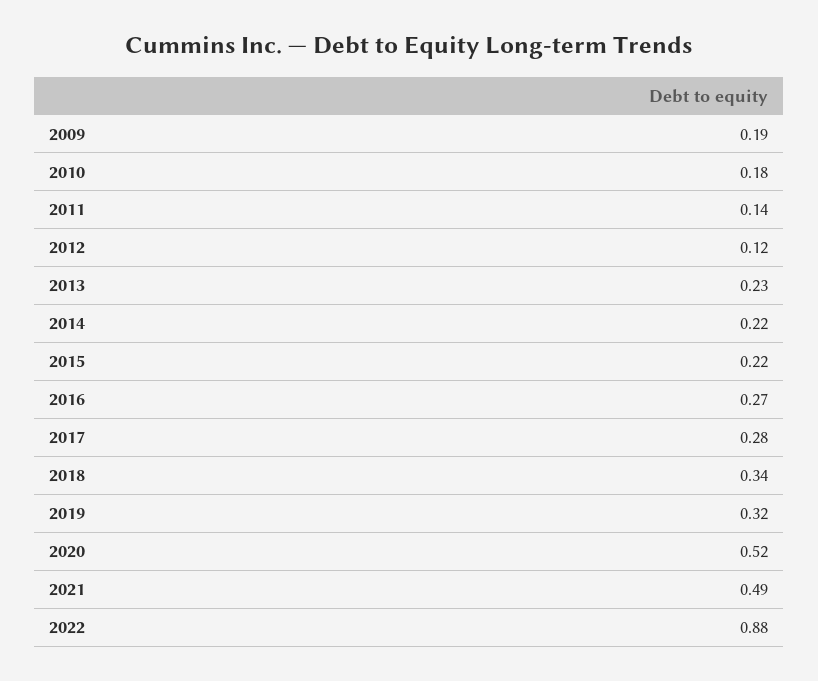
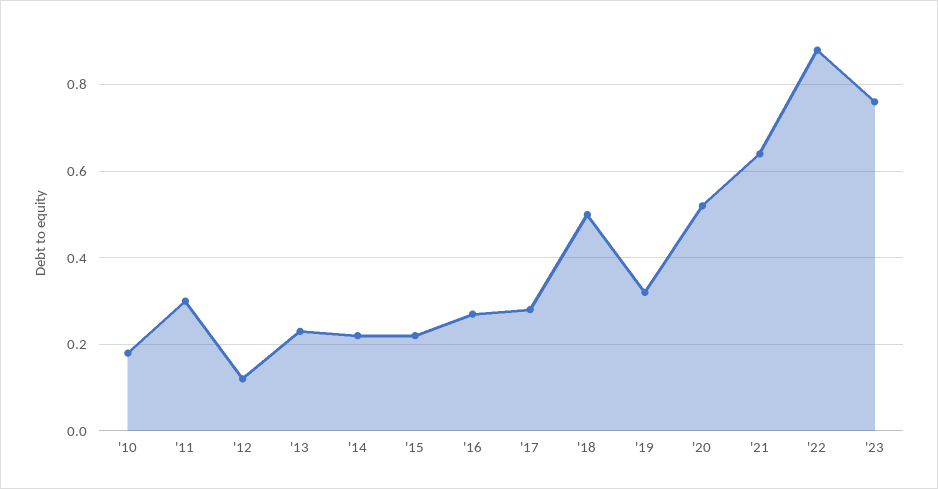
2009: 0.19 -> none
2011: 0.14 -> 0.3
2018: 0.34 -> 0.5
2021: 0.49 -> 0.65
'23: none -> 0.75

